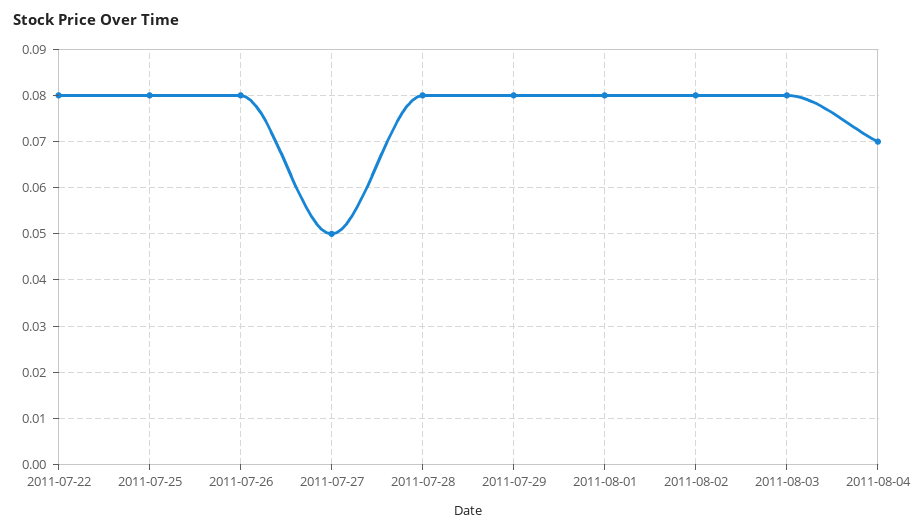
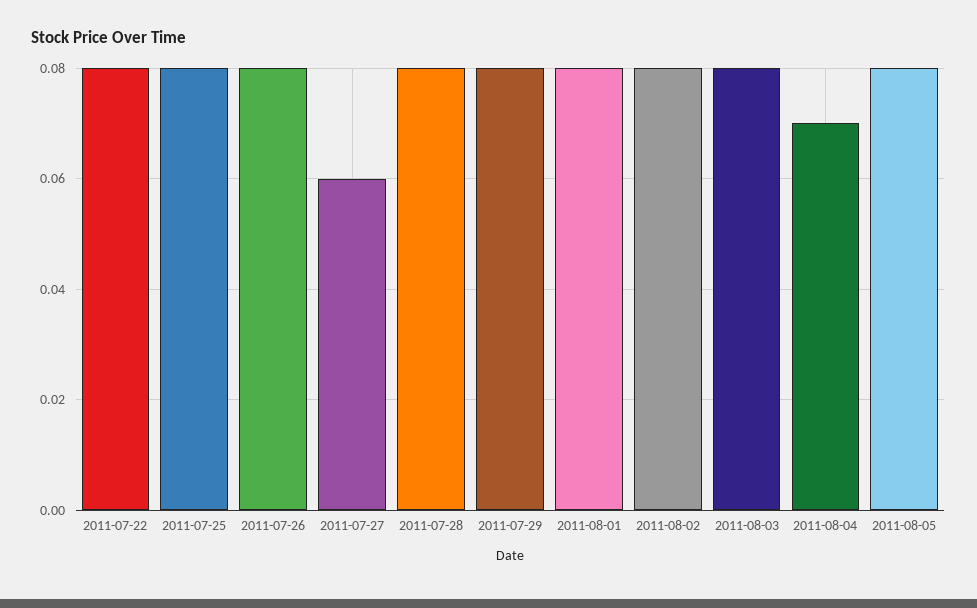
2011-07-27: 0.05 -> 0.06
2011-08-05: none -> 0.08

